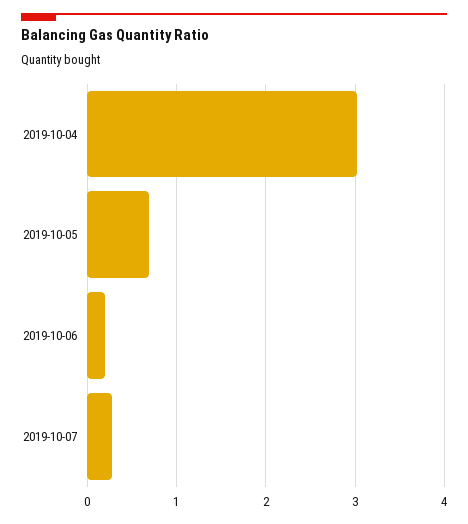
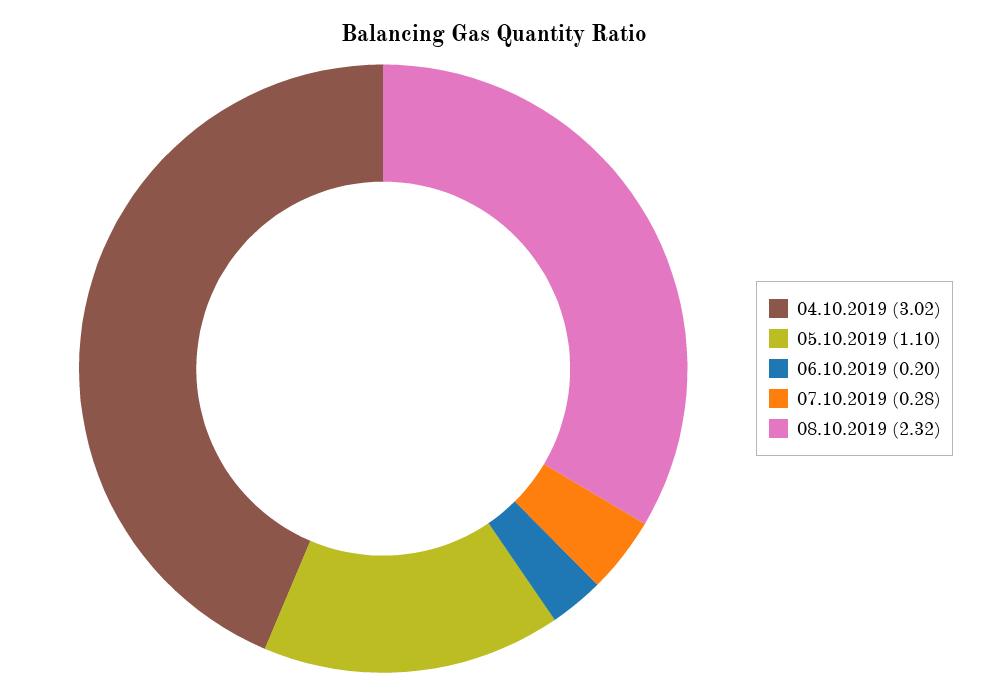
2019-10-05: 0.7 -> 1.1
08.10.2019: none -> 2.32

